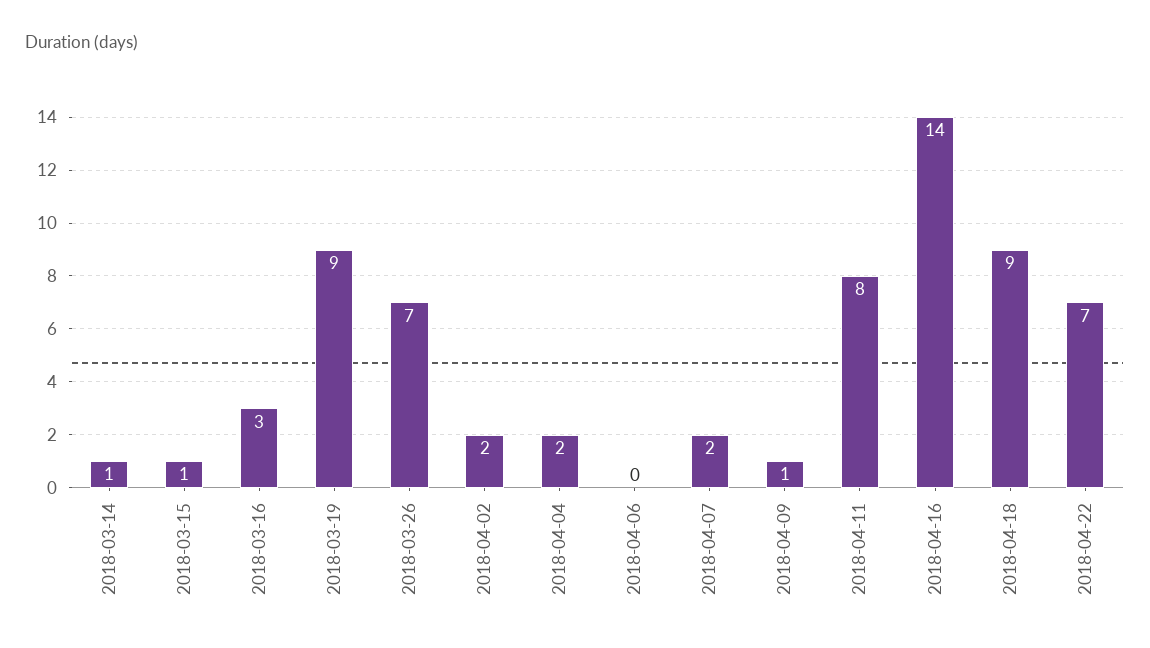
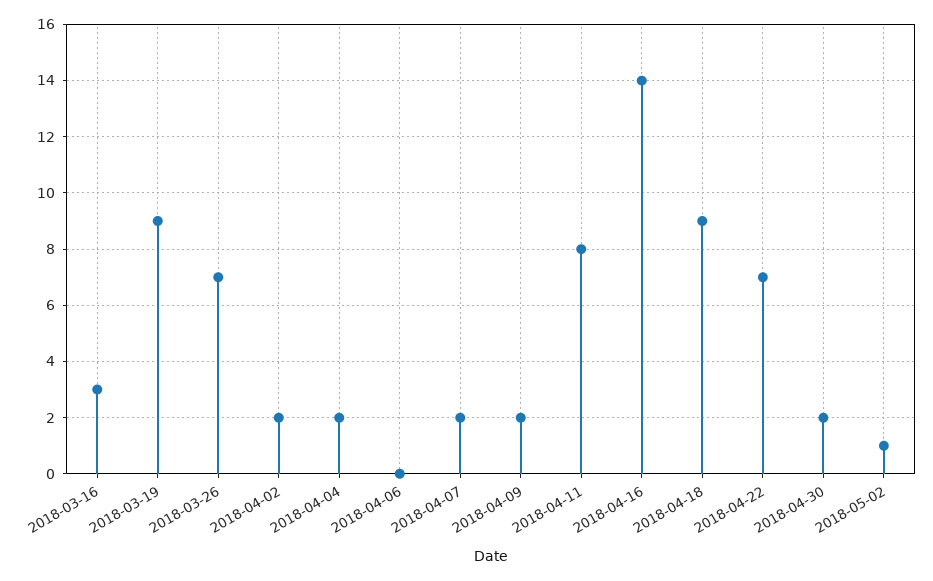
2018-03-14: 1 -> none
2018-03-15: 1 -> none
2018-04-09: 1 -> 2
2018-04-30: none -> 2
2018-05-02: none -> 1

